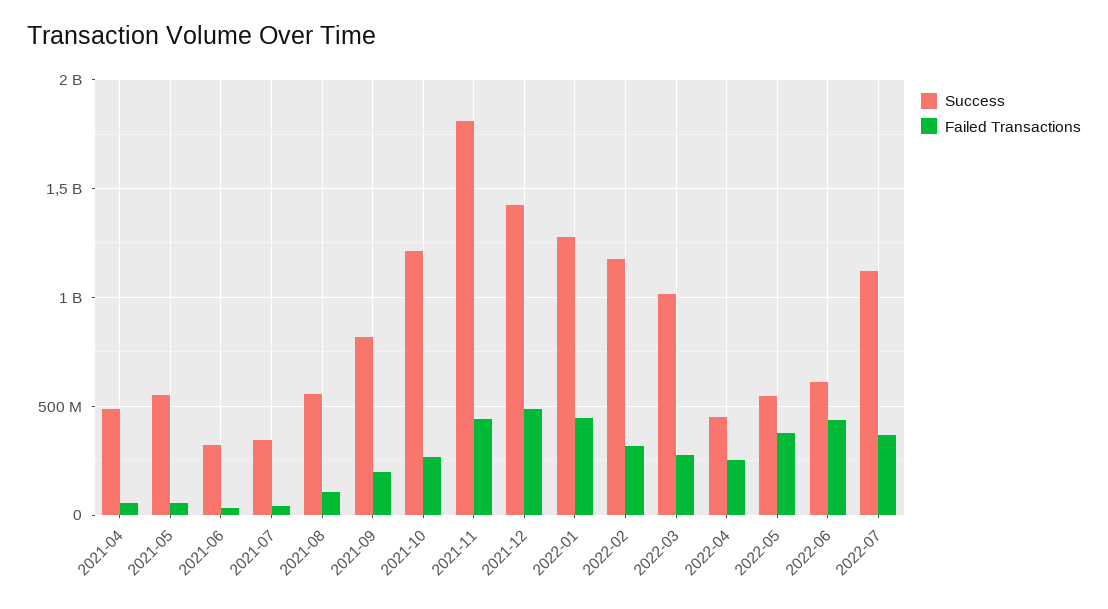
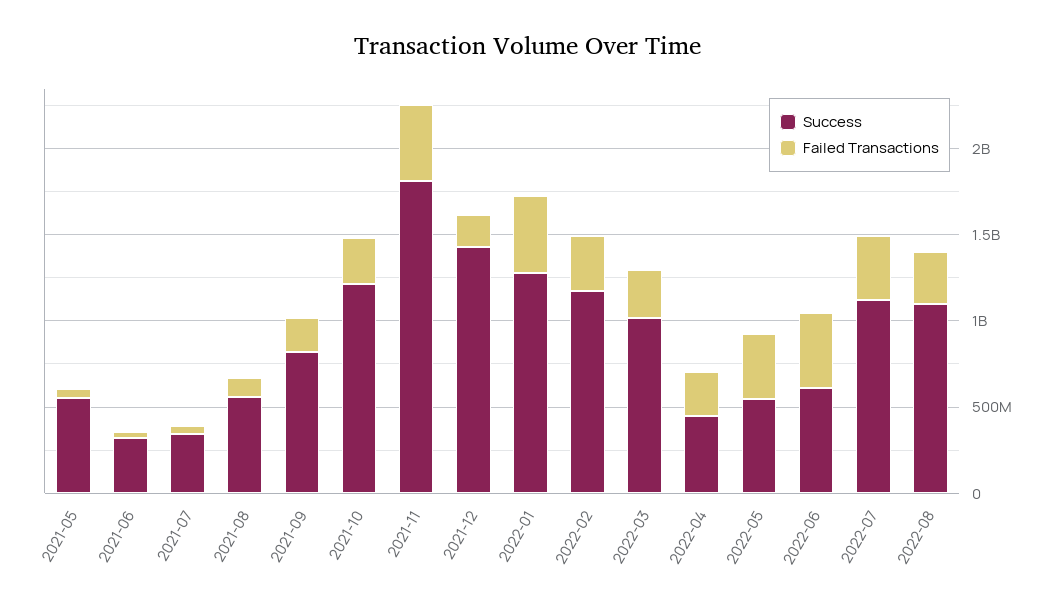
Success, 2021-04: 500000000 -> none
Failed Transactions, 2021-04: 50000000 -> none
Failed Transactions, 2021-12: 500000000 -> 200000000
Success, 2022-08: none -> 1100000000
Failed Transactions, 2022-08: none -> 300000000

